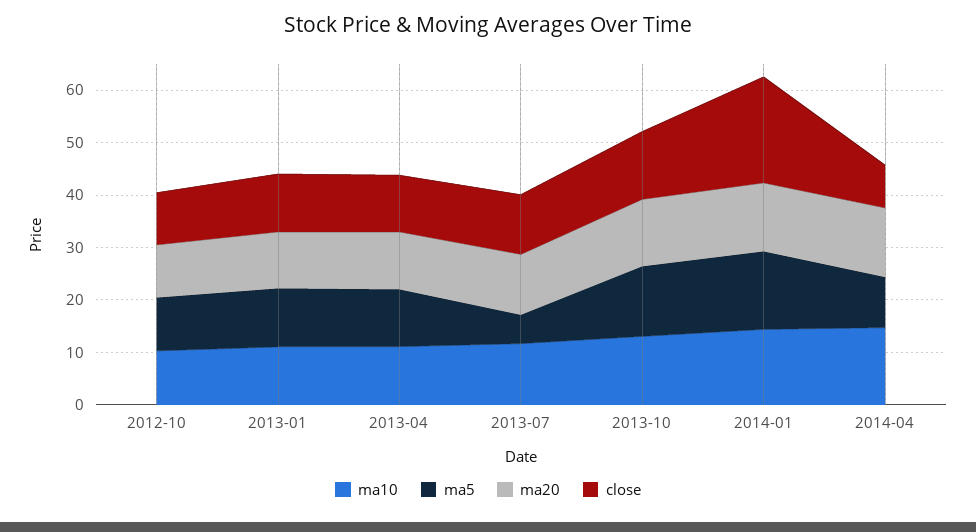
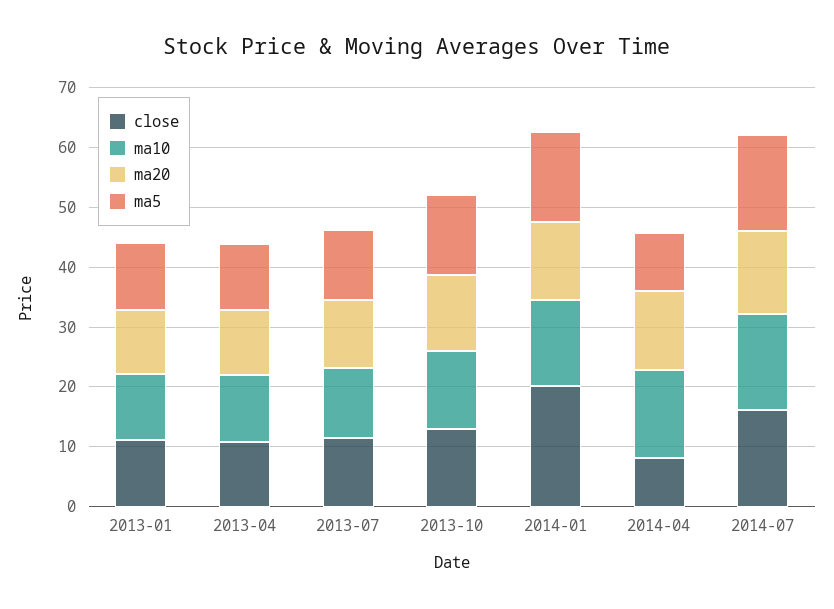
ma10, 2012-10: 10 -> none
ma5, 2012-10: 10 -> none
ma20, 2012-10: 10 -> none
close, 2012-10: 10 -> none
ma5, 2013-07: 6 -> 12
close, 2014-07: none -> 16
ma10, 2014-07: none -> 16
ma20, 2014-07: none -> 14
ma5, 2014-07: none -> 16

